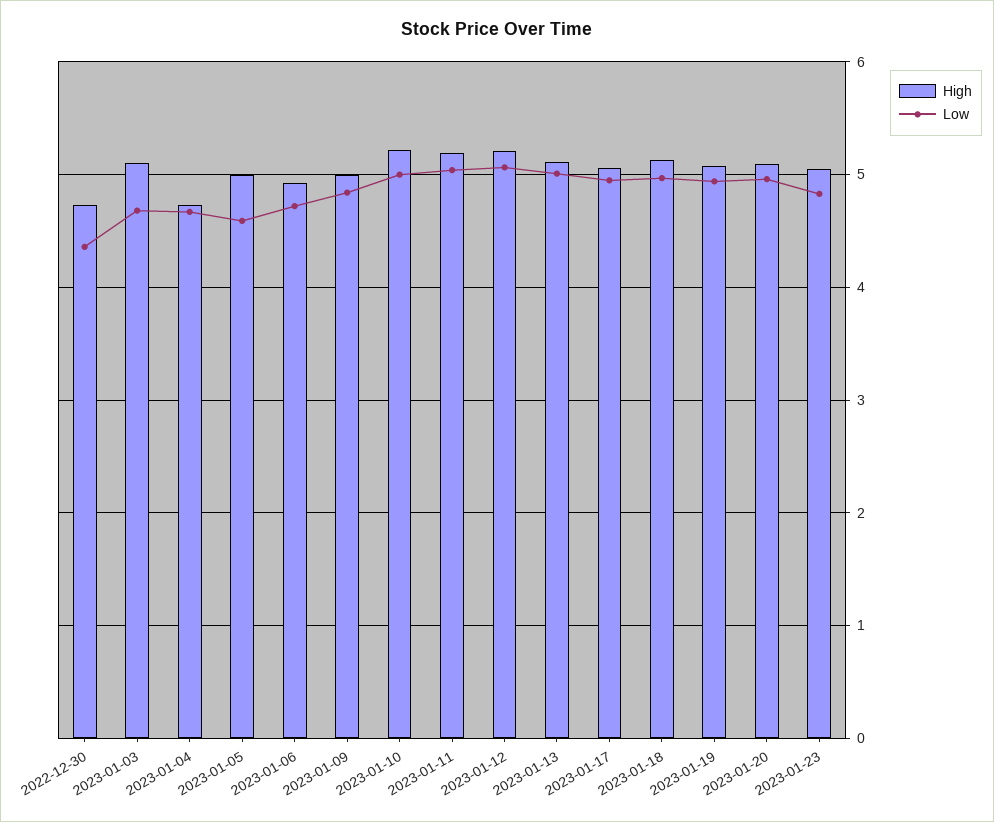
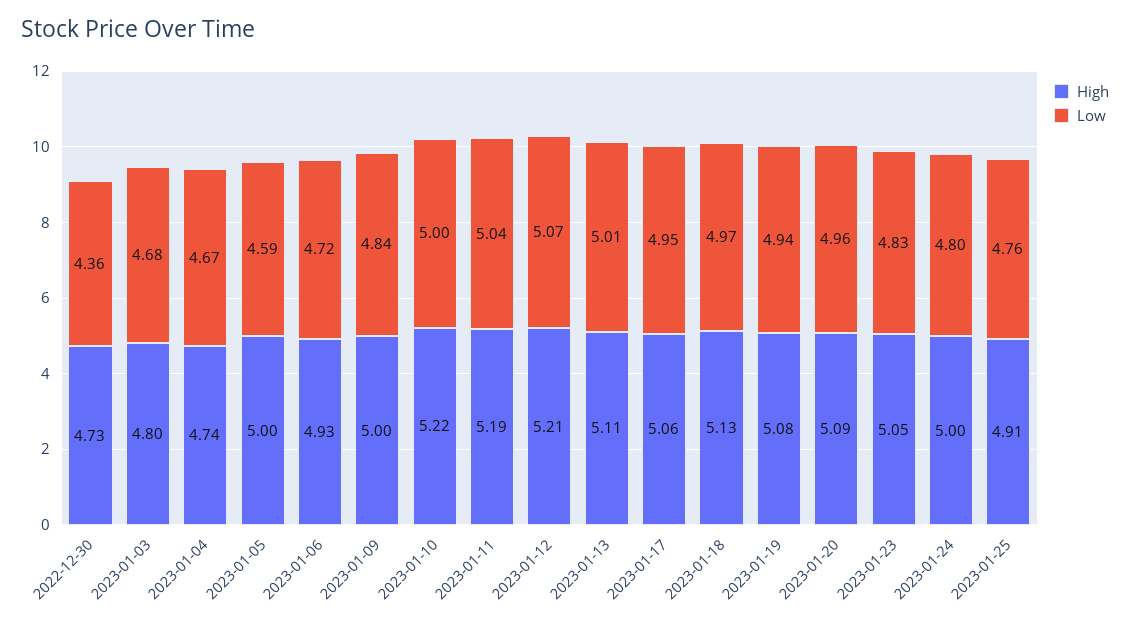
High, 2023-01-03: 5.1 -> 4.8
High, 2023-01-24: none -> 5
Low, 2023-01-24: none -> 4.8
High, 2023-01-25: none -> 4.91
Low, 2023-01-25: none -> 4.76

